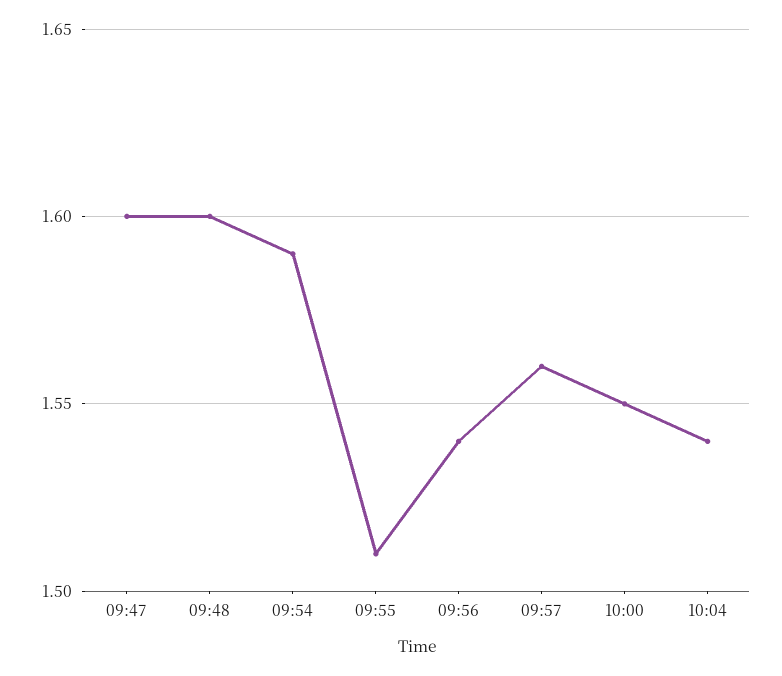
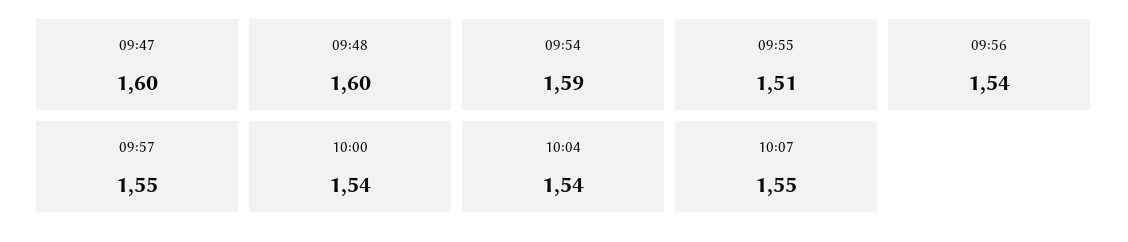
09:57: 1.56 -> 1.55
10:00: 1.55 -> 1.54
10:07: none -> 1.55

